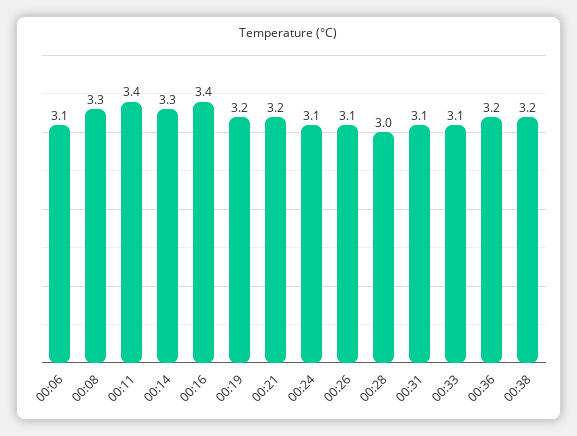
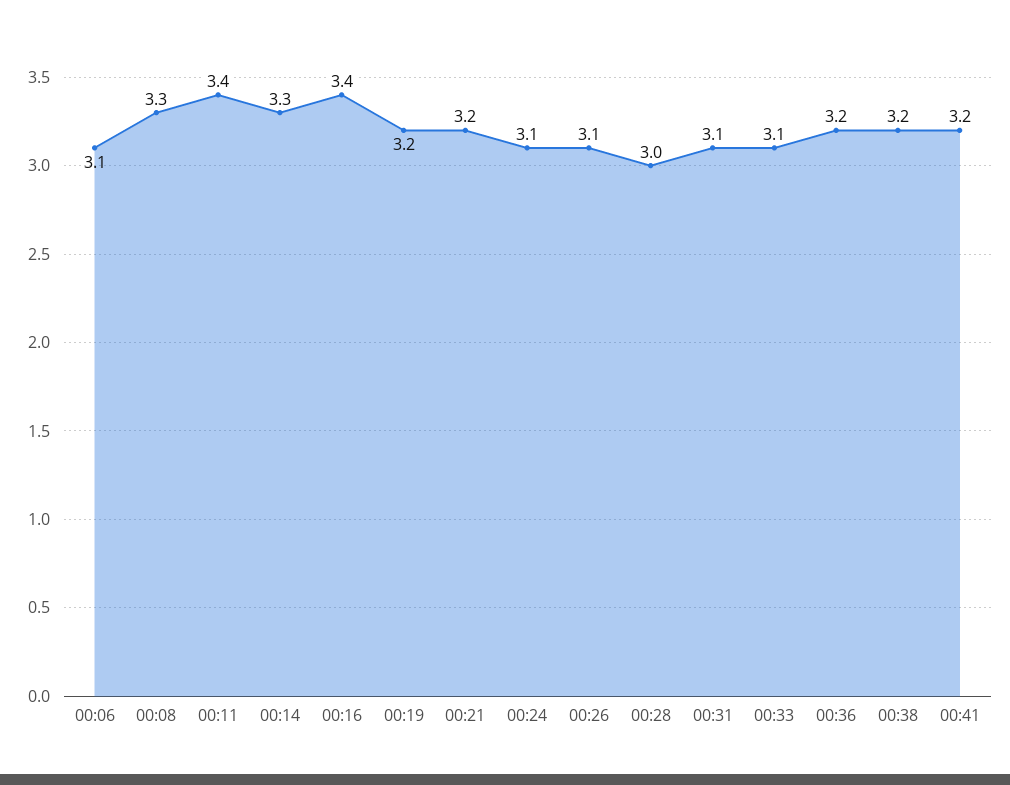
00:41: none -> 3.2

